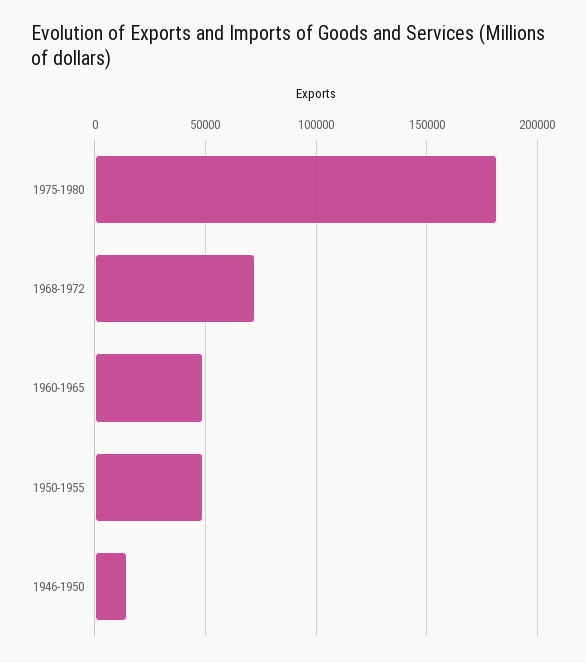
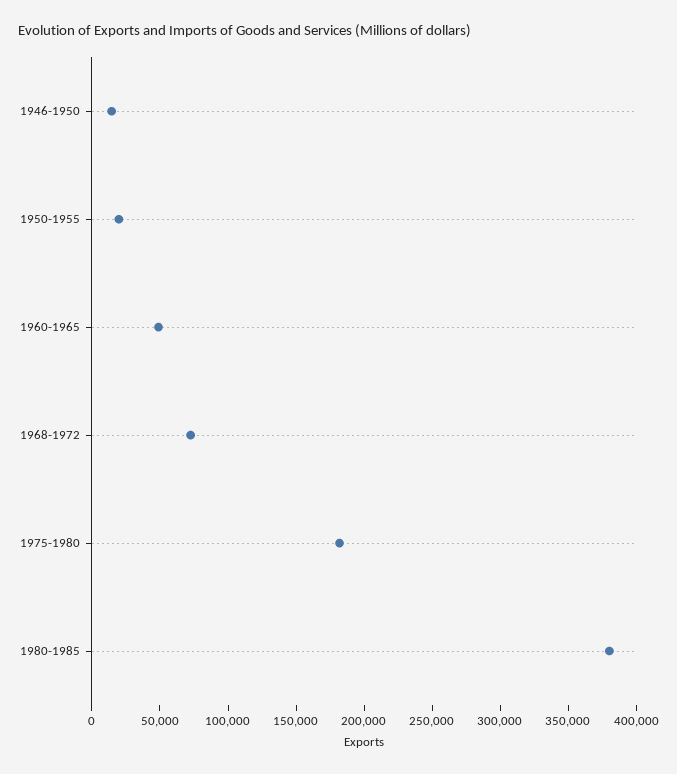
1950-1955: 50000 -> 20000
1980-1985: none -> 380000

